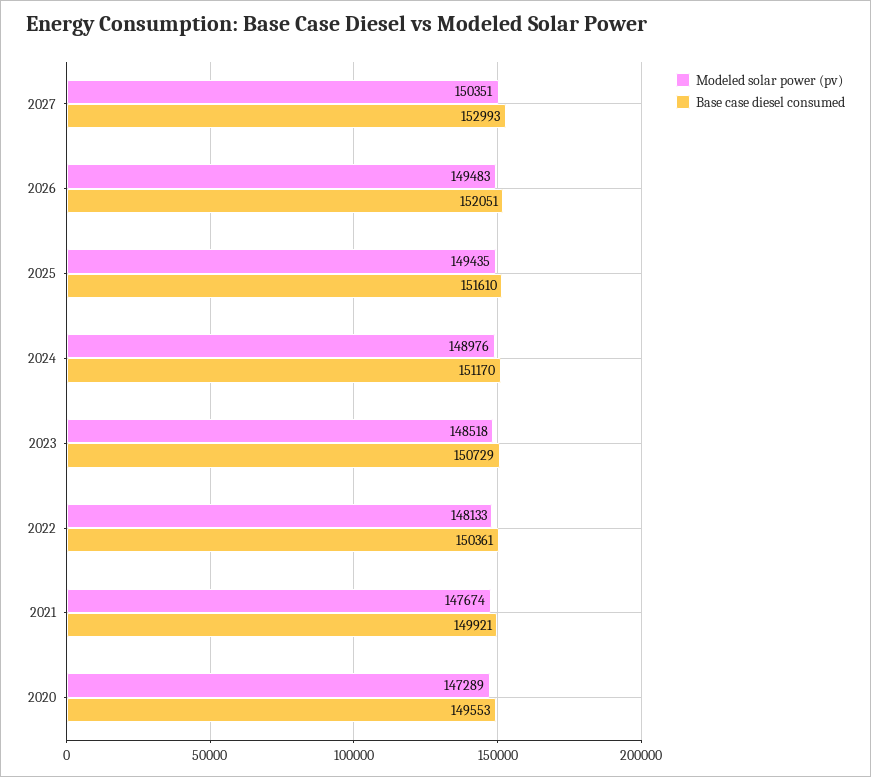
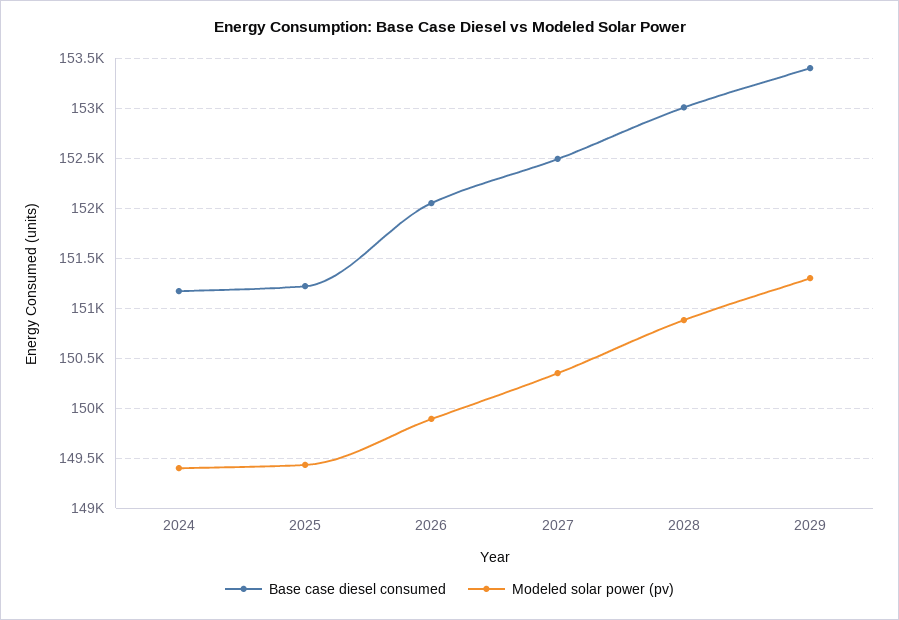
Base case diesel consumed, 2027: 152993 -> 152500
Modeled solar power (pv), 2026: 149483 -> 149900
Base case diesel consumed, 2025: 151610 -> 151200
Modeled solar power (pv), 2024: 148976 -> 149400
Modeled solar power (pv), 2023: 148518 -> none
Base case diesel consumed, 2023: 150729 -> none
Modeled solar power (pv), 2022: 148133 -> none
Base case diesel consumed, 2022: 150361 -> none
Modeled solar power (pv), 2021: 147674 -> none
Base case diesel consumed, 2021: 149921 -> none
Modeled solar power (pv), 2020: 147289 -> none
Base case diesel consumed, 2020: 149553 -> none
Base case diesel consumed, 2028: none -> 153000
Modeled solar power (pv), 2028: none -> 150900
Base case diesel consumed, 2029: none -> 153400
Modeled solar power (pv), 2029: none -> 151300

